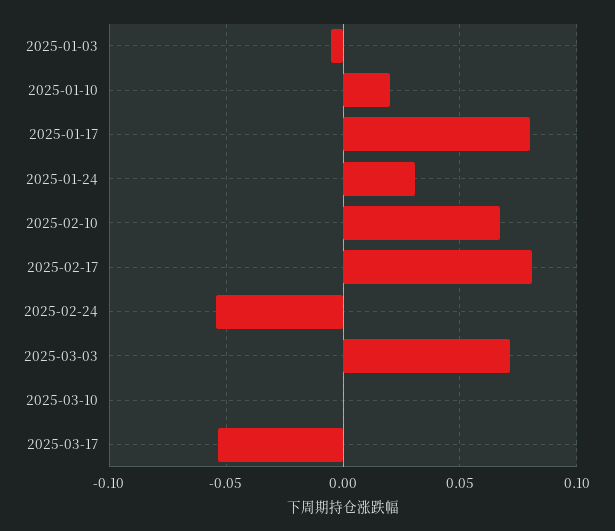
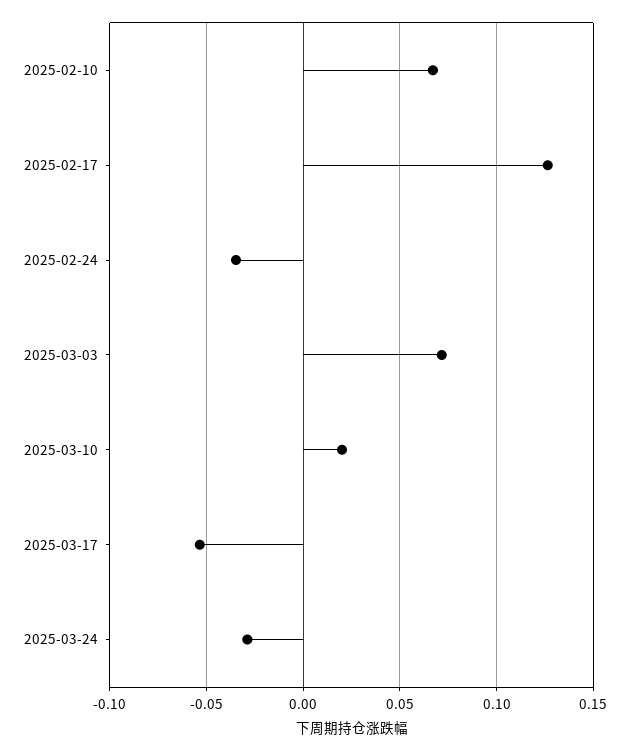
2025-01-03: -0.005 -> none
2025-01-10: 0.02 -> none
2025-01-17: 0.08 -> none
2025-01-24: 0.03 -> none
2025-02-17: 0.08 -> 0.125
2025-02-24: -0.055 -> -0.035
2025-03-10: 0 -> 0.02
2025-03-24: none -> -0.03

